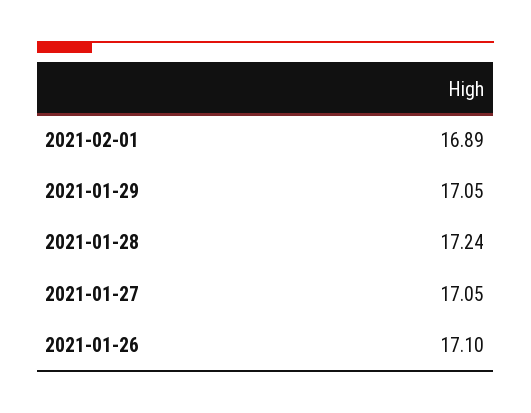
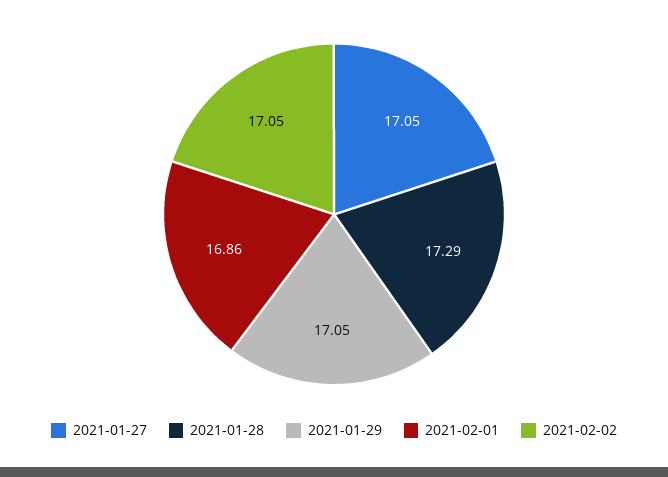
2021-02-01: 16.89 -> 16.86
2021-01-28: 17.24 -> 17.29
2021-01-26: 17.1 -> none
2021-02-02: none -> 17.05

